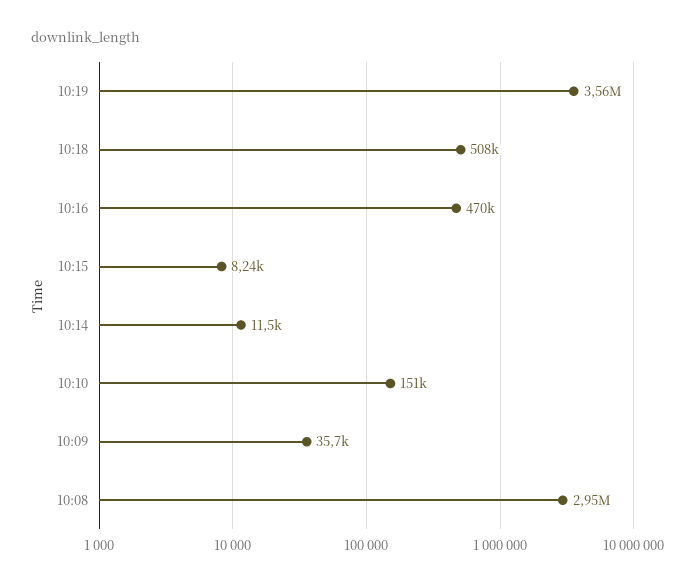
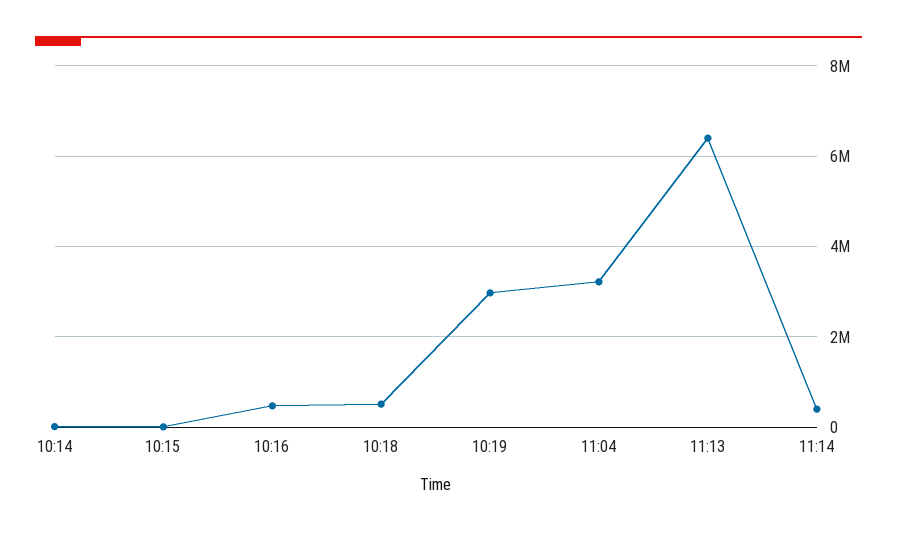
10:19: 3560000 -> 3000000
10:10: 151000 -> none
10:09: 35700 -> none
10:08: 2950000 -> none
11:04: none -> 3200000
11:13: none -> 6400000
11:14: none -> 400000

